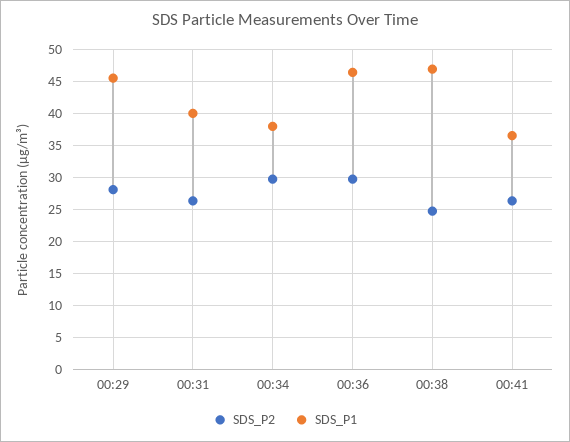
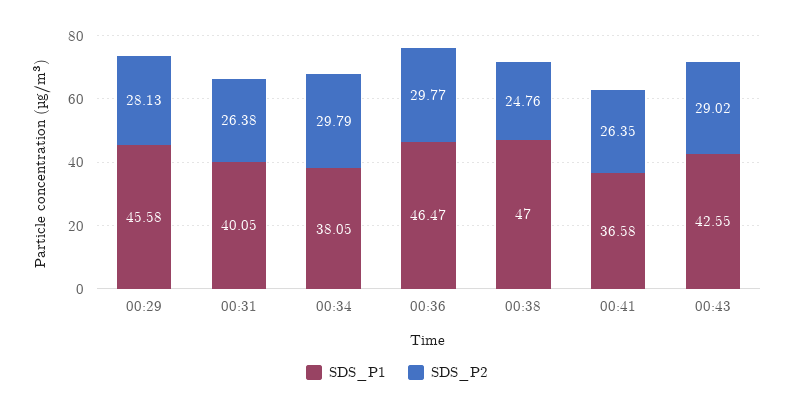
SDS_P1, 00:43: none -> 42.55
SDS_P2, 00:43: none -> 29.02

